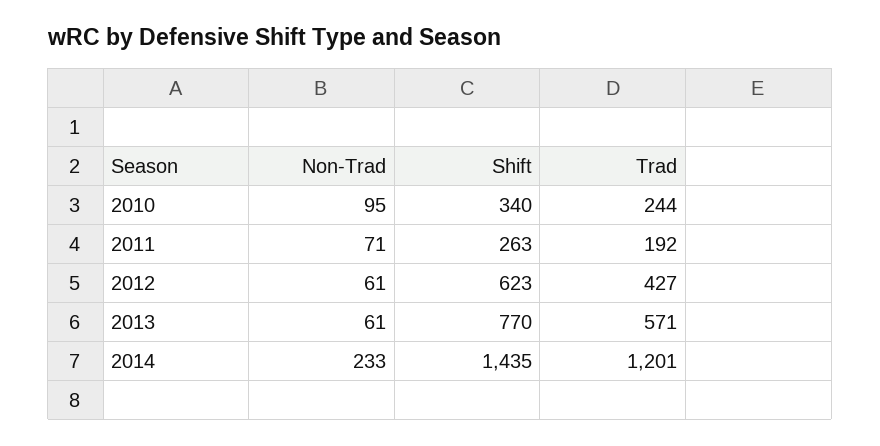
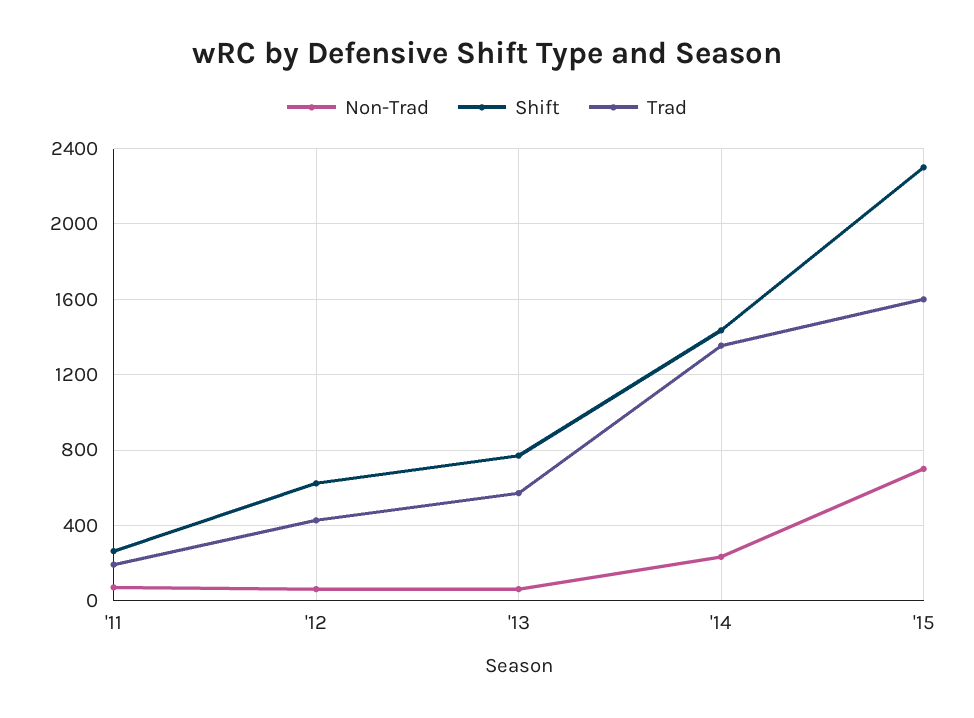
Non-Trad, 2010: 95 -> none
Shift, 2010: 340 -> none
Trad, 2010: 244 -> none
Trad, 2014: 1201 -> 1350
Non-Trad, '15: none -> 700
Shift, '15: none -> 2300
Trad, '15: none -> 1600

